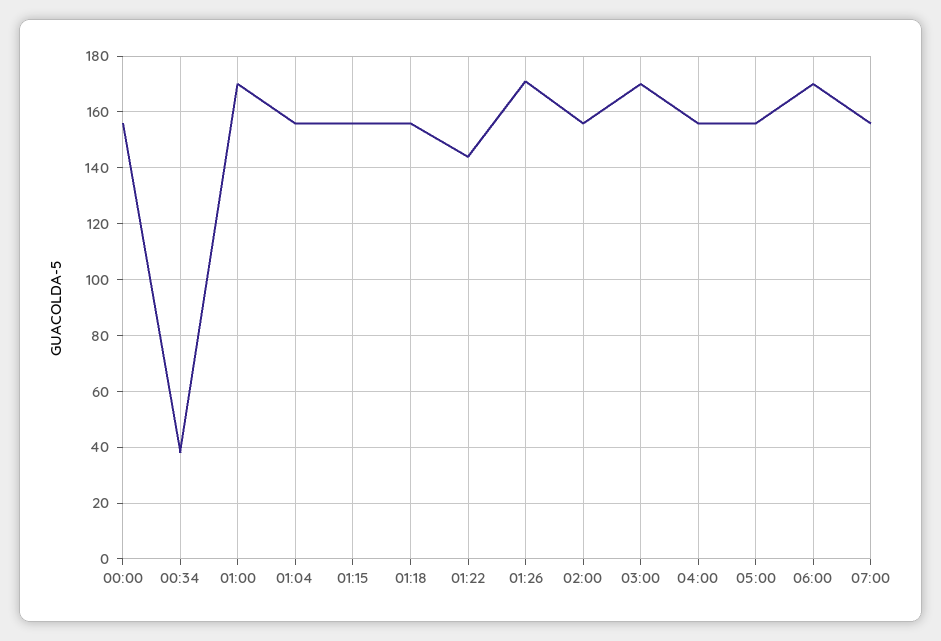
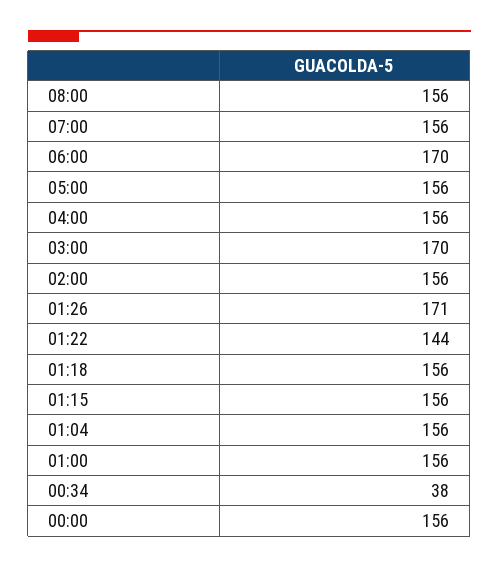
01:00: 170 -> 156
08:00: none -> 156

